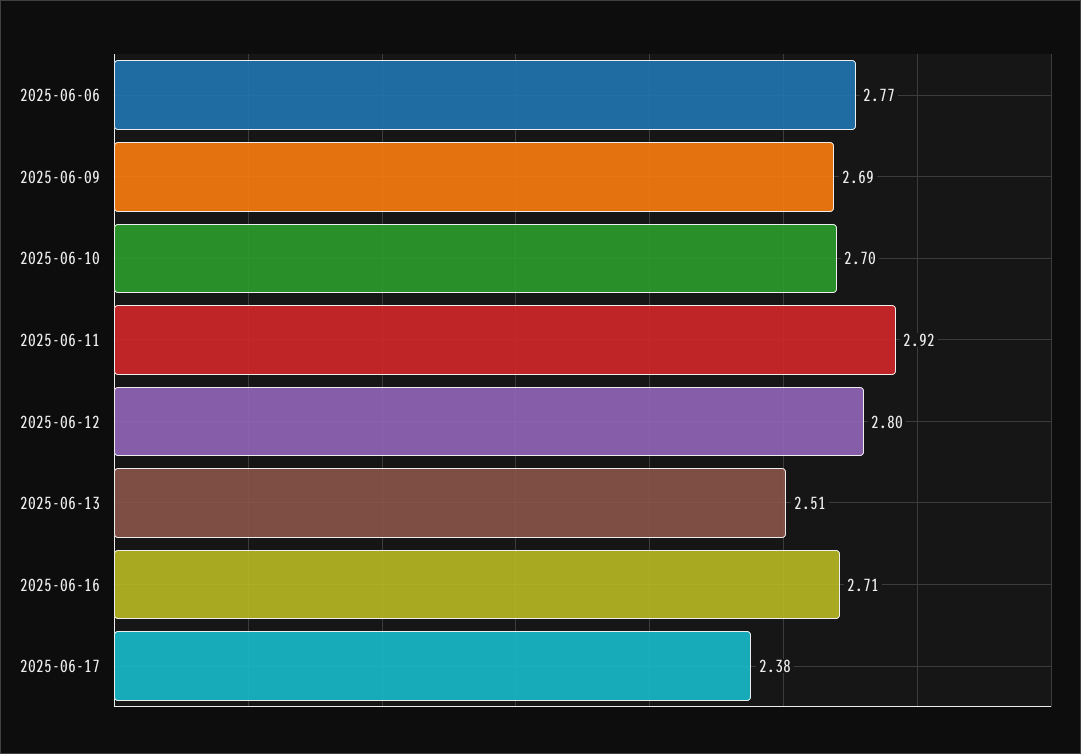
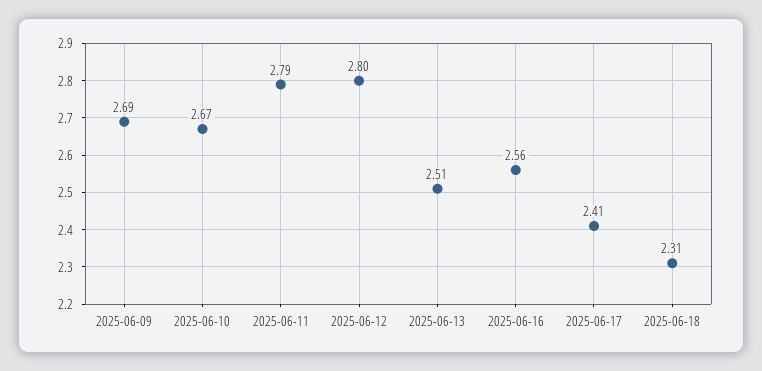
2025-06-06: 2.77 -> none
2025-06-10: 2.7 -> 2.67
2025-06-11: 2.92 -> 2.79
2025-06-16: 2.71 -> 2.56
2025-06-17: 2.38 -> 2.41
2025-06-18: none -> 2.31

